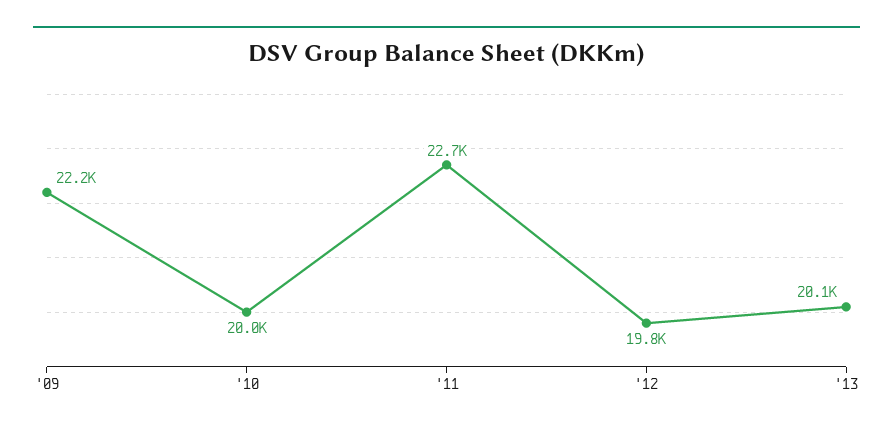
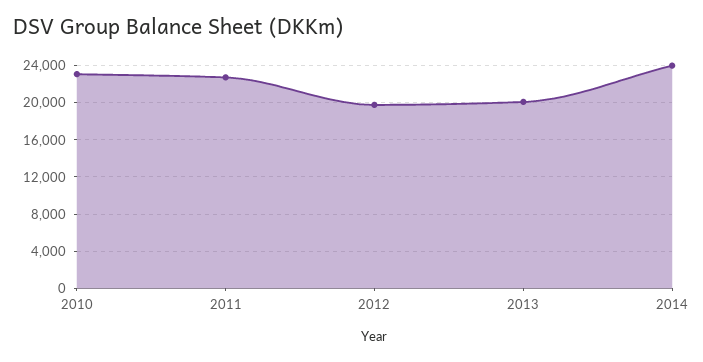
'09: 22200 -> none
'10: 20000 -> 23000
2014: none -> 24000

